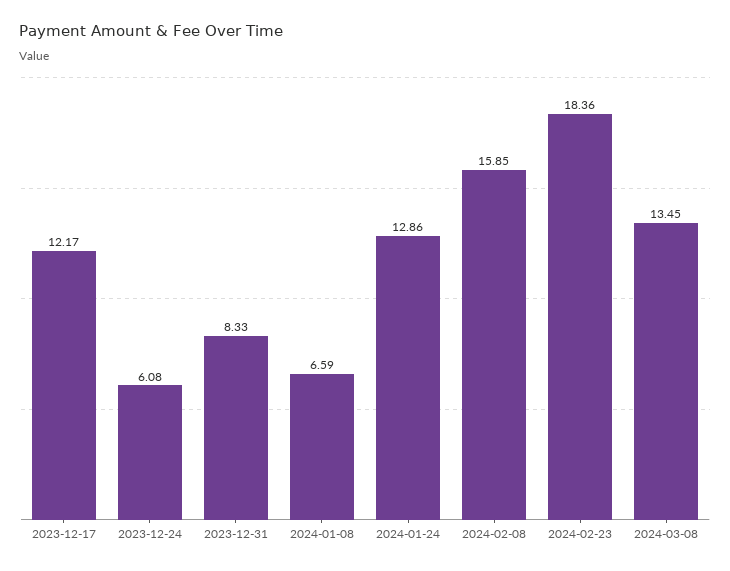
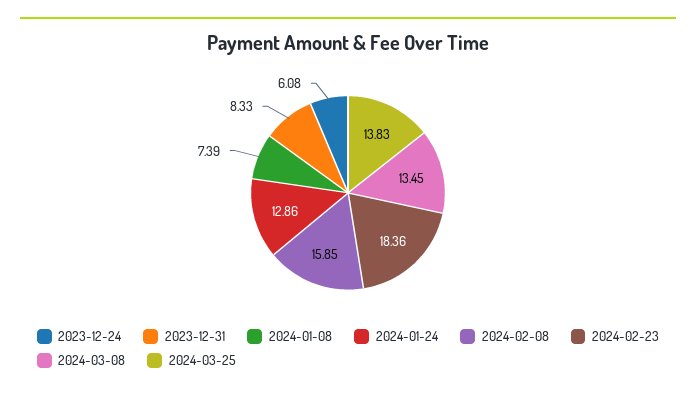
2023-12-17: 12.17 -> none
2024-01-08: 6.59 -> 7.39
2024-03-25: none -> 13.83

